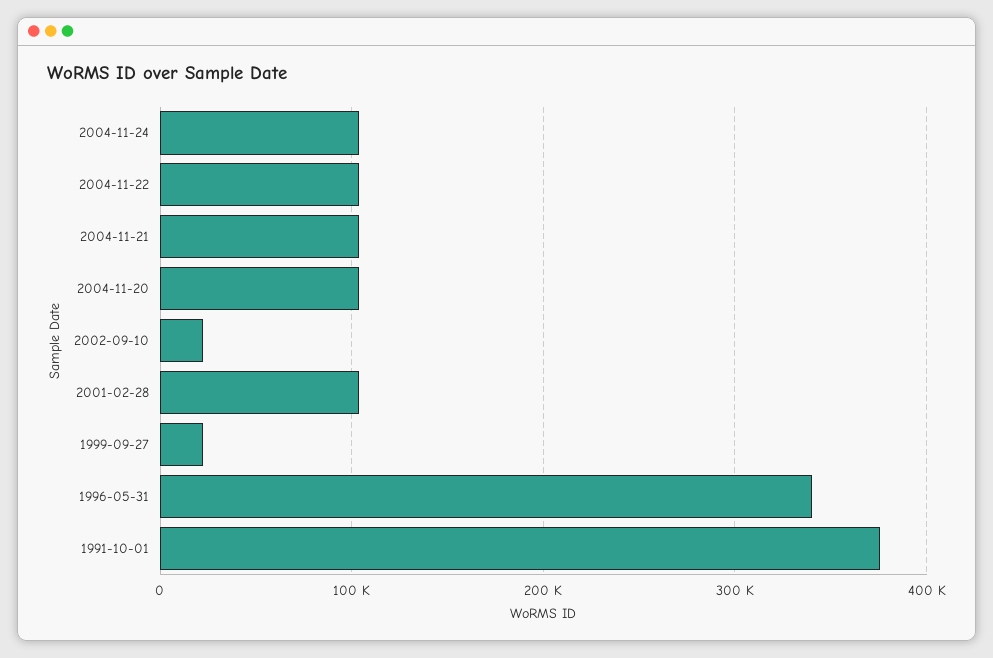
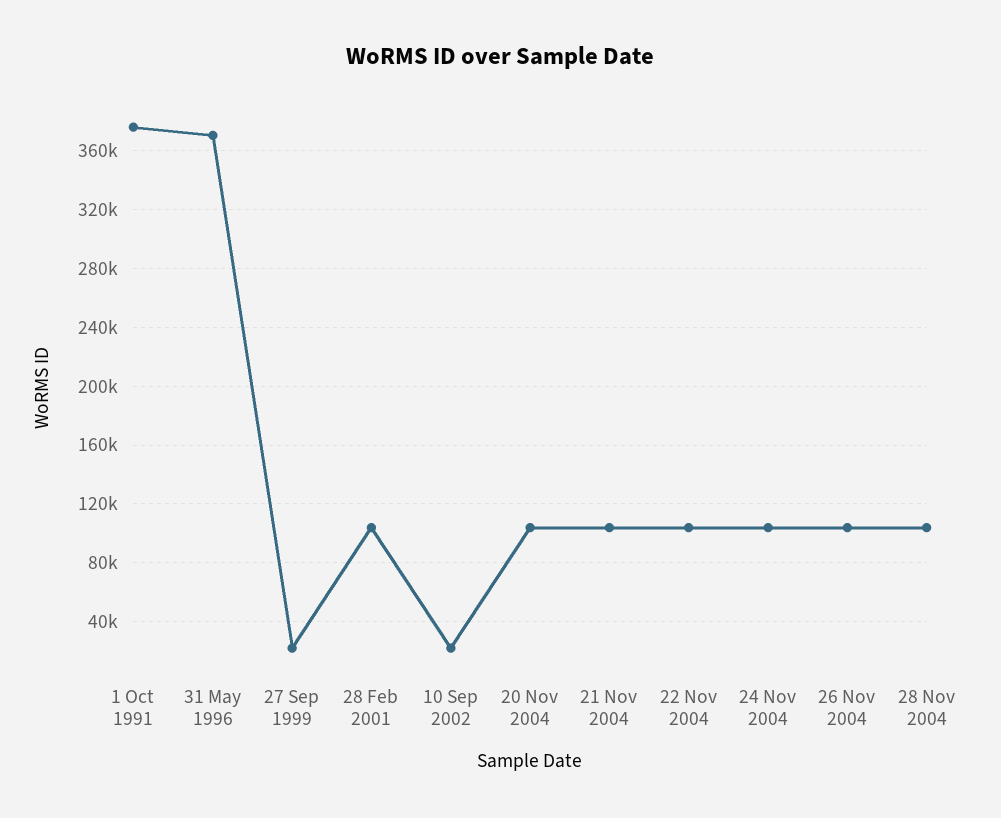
1996-05-31: 340000 -> 370000
26 Nov 2004: none -> 105000
28 Nov 2004: none -> 105000

